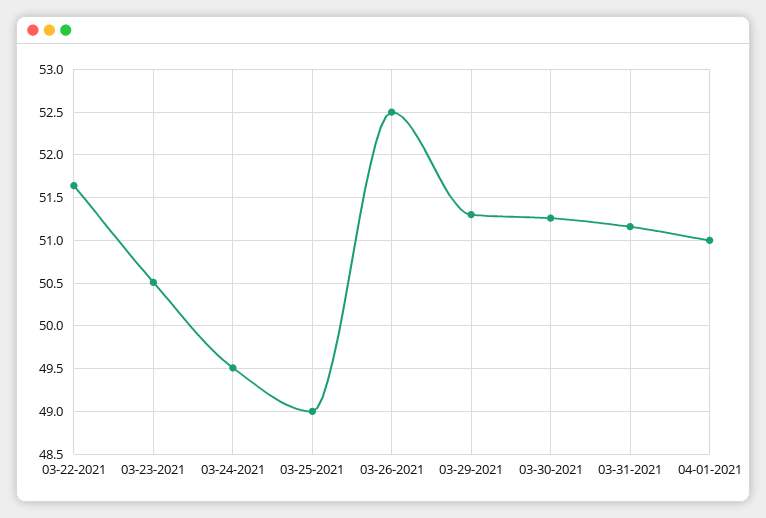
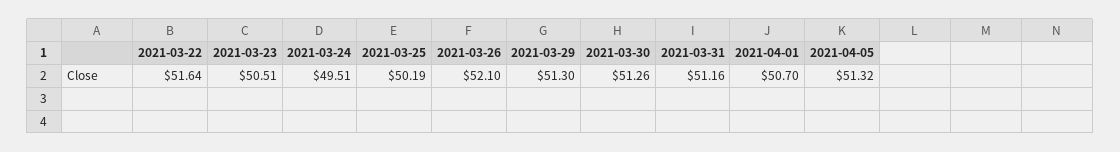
03-25-2021: 49 -> 50.19
03-26-2021: 52.5 -> 52.1
04-01-2021: 51 -> 50.7
2021-04-05: none -> 51.32

